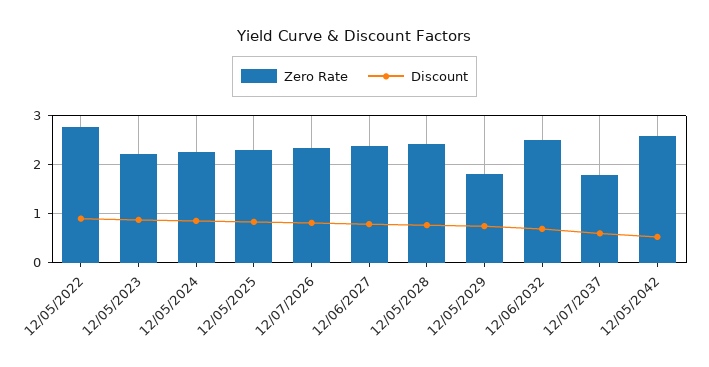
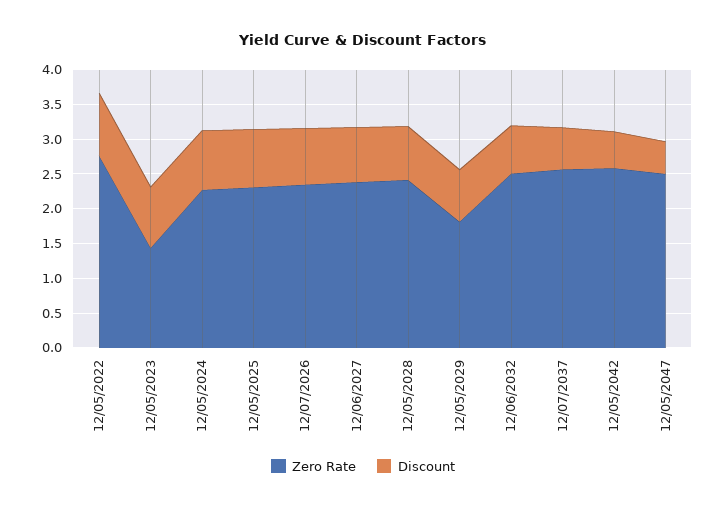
Zero Rate, 12/05/2023: 2.2 -> 1.5
Zero Rate, 12/07/2037: 1.8 -> 2.5
Zero Rate, 12/05/2047: none -> 2.5
Discount, 12/05/2047: none -> 0.5

